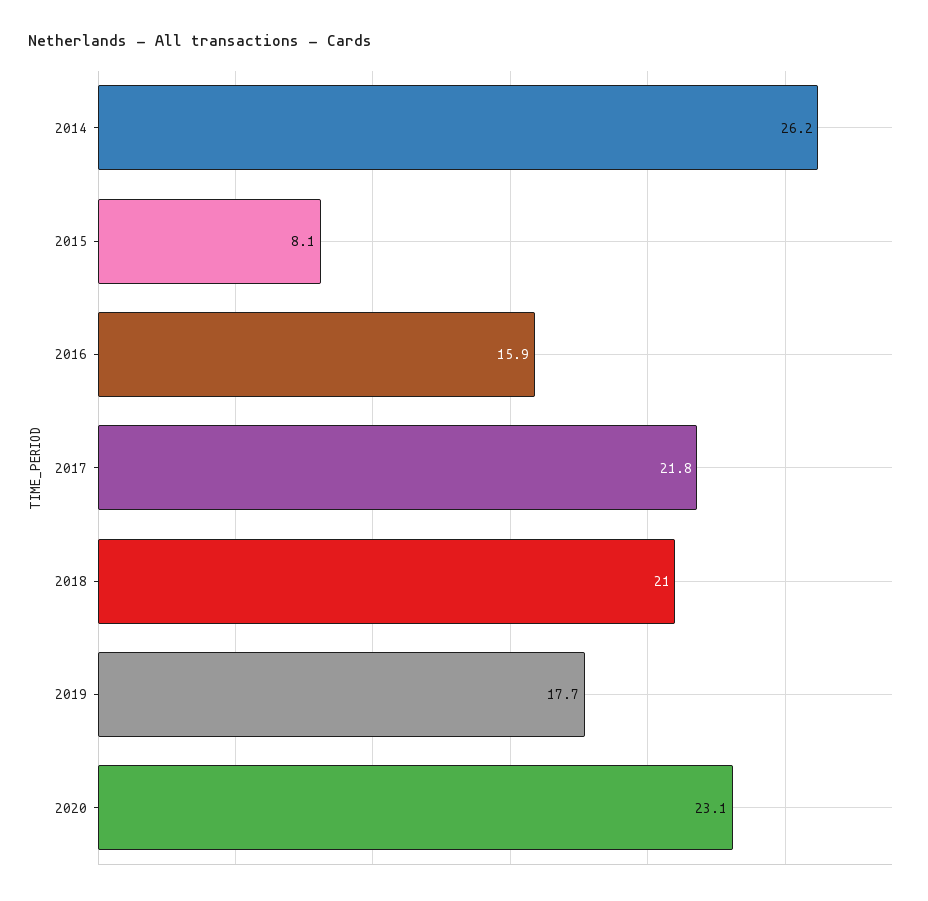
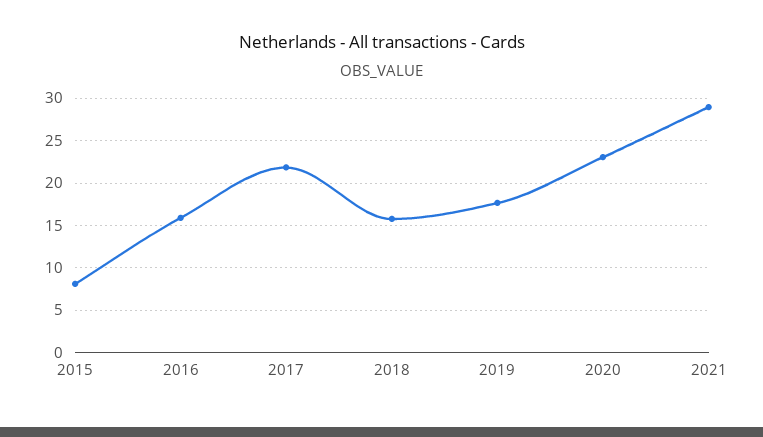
2014: 26.2 -> none
2018: 21 -> 16
2021: none -> 29

